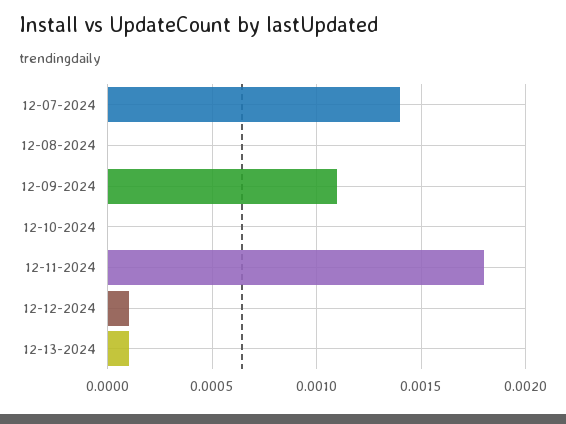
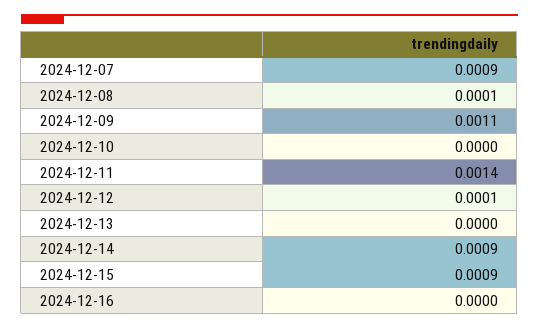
12-07-2024: 0.0014 -> 0.0009
12-08-2024: 0 -> 0.0001
12-11-2024: 0.0018 -> 0.0014
12-13-2024: 0.0001 -> 0
2024-12-14: none -> 0.0009
2024-12-15: none -> 0.0009
2024-12-16: none -> 0

